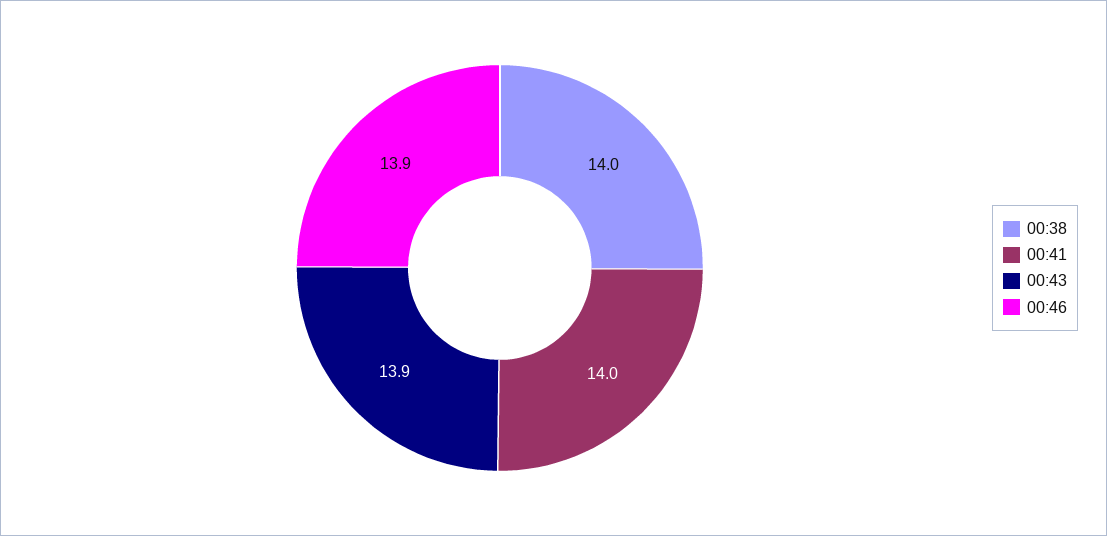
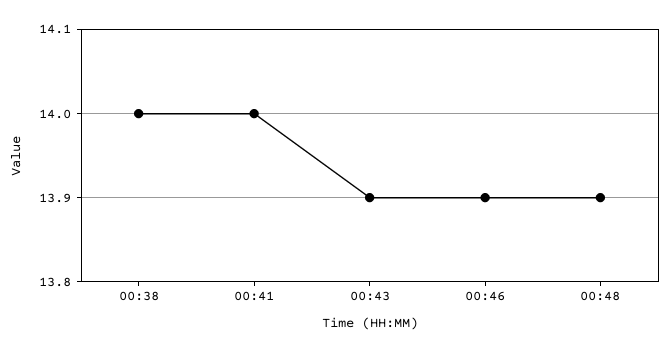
00:48: none -> 13.9

